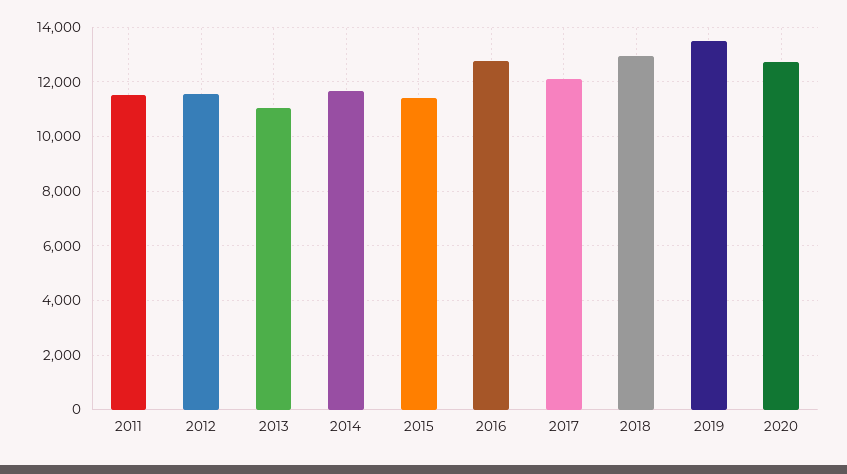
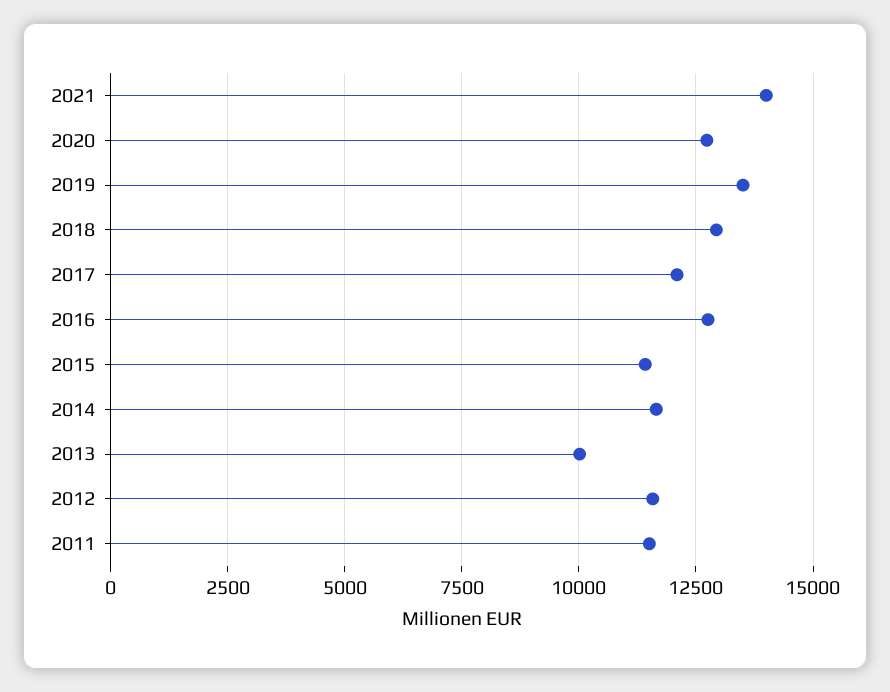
2013: 11000 -> 10000
2021: none -> 14000

